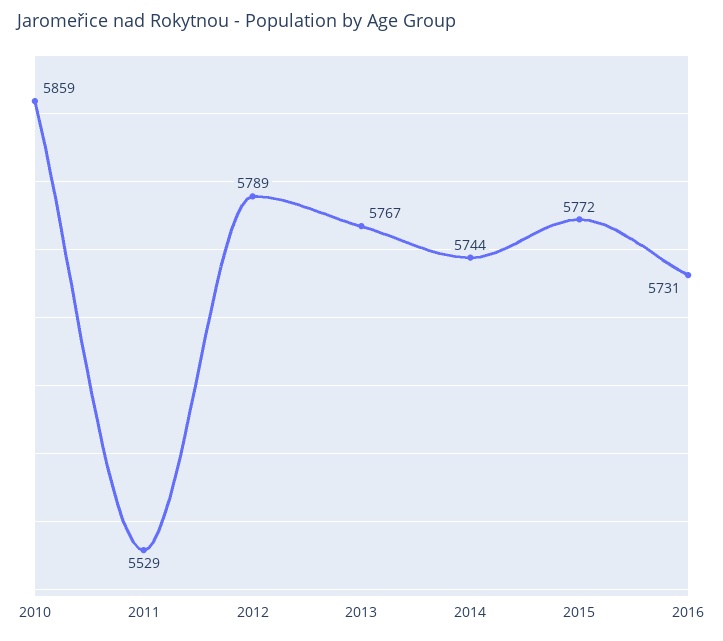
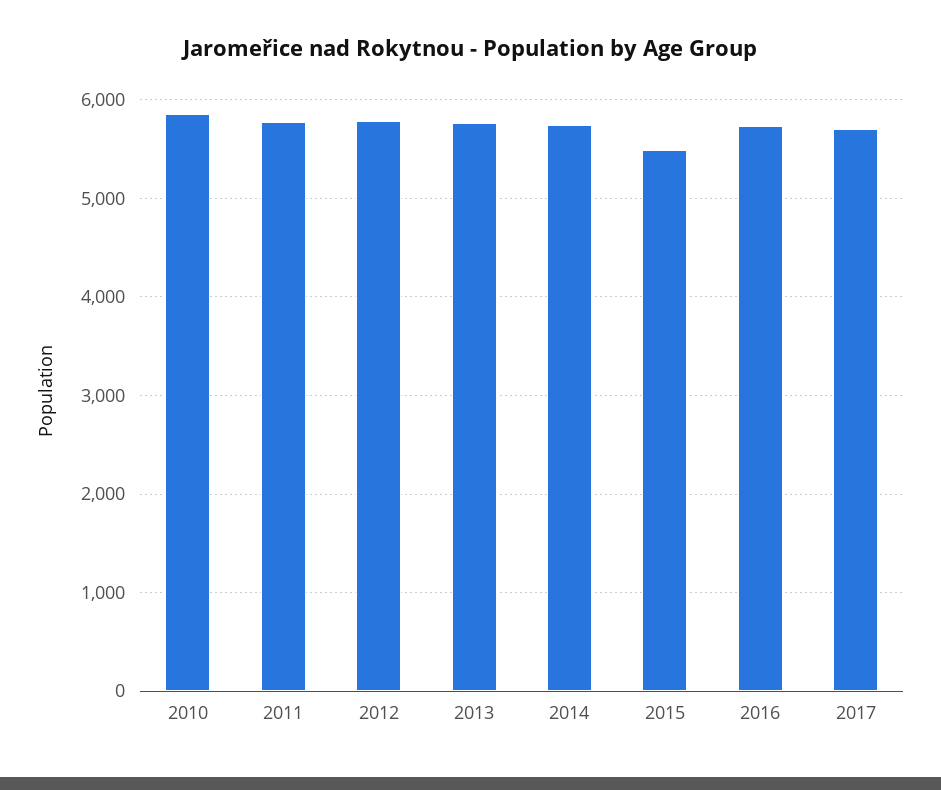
2011: 5529 -> 5800
2015: 5772 -> 5500
2017: none -> 5700

